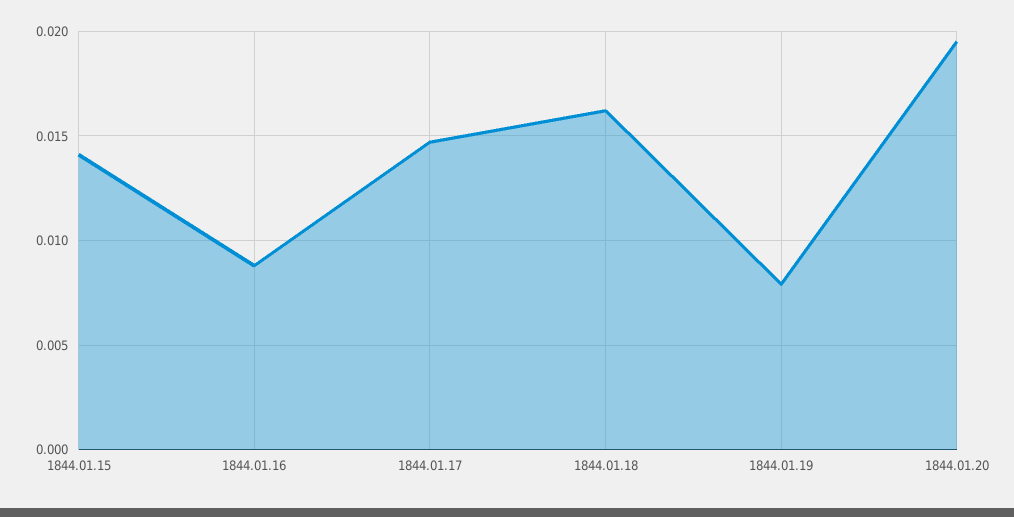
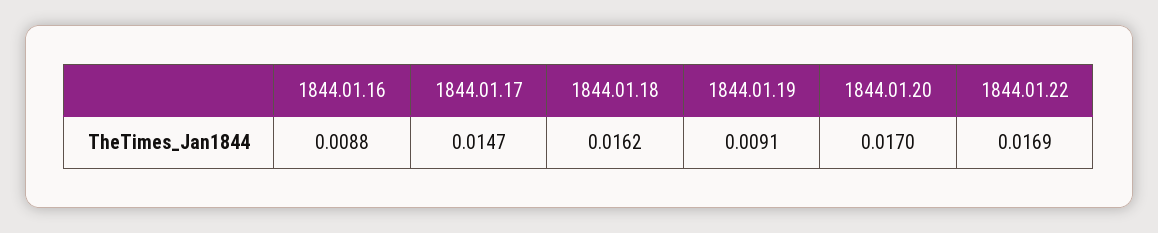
1844.01.15: 0.014 -> none
1844.01.19: 0.008 -> 0.0091
1844.01.20: 0.0195 -> 0.017
1844.01.22: none -> 0.0169

